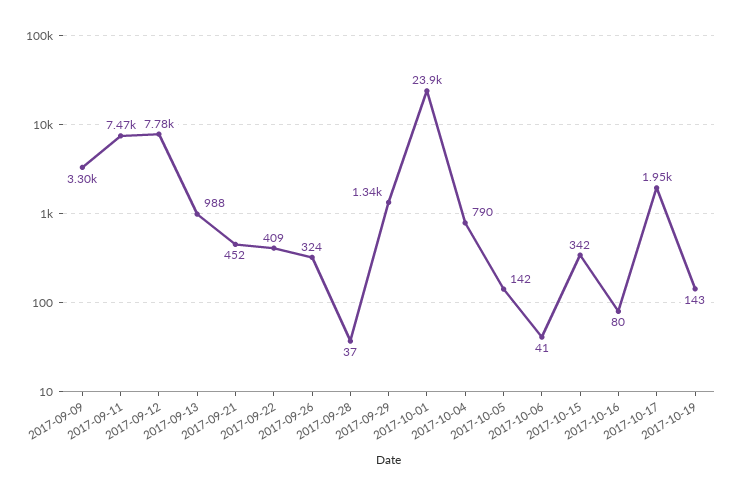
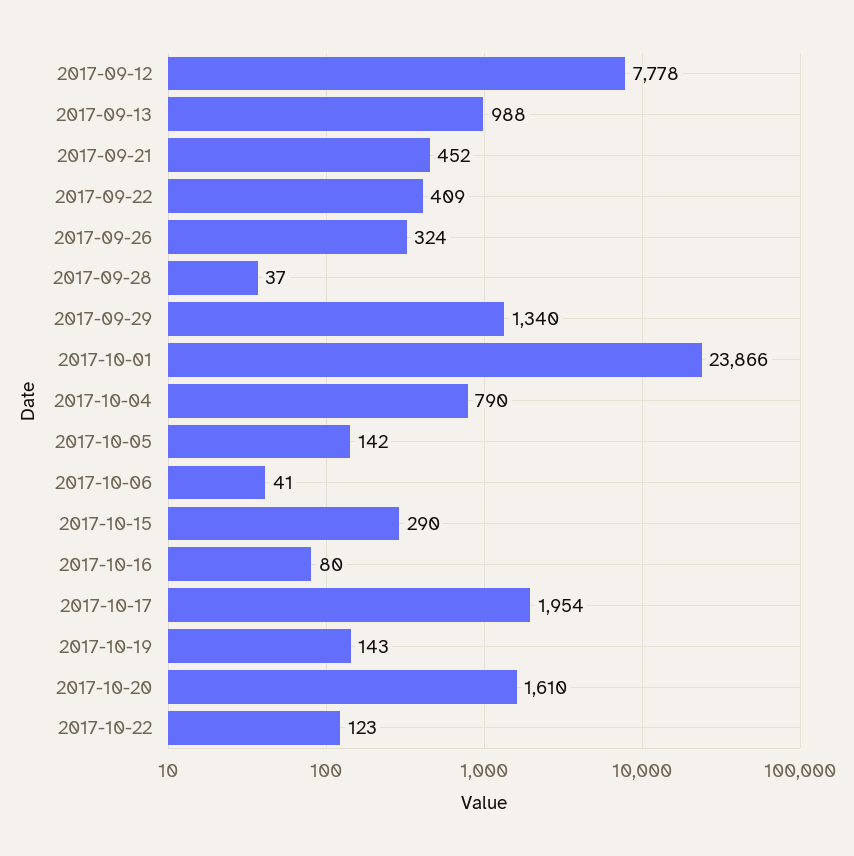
2017-09-09: 3300 -> none
2017-09-11: 7470 -> none
2017-10-15: 342 -> 290
2017-10-20: none -> 1610
2017-10-22: none -> 123

